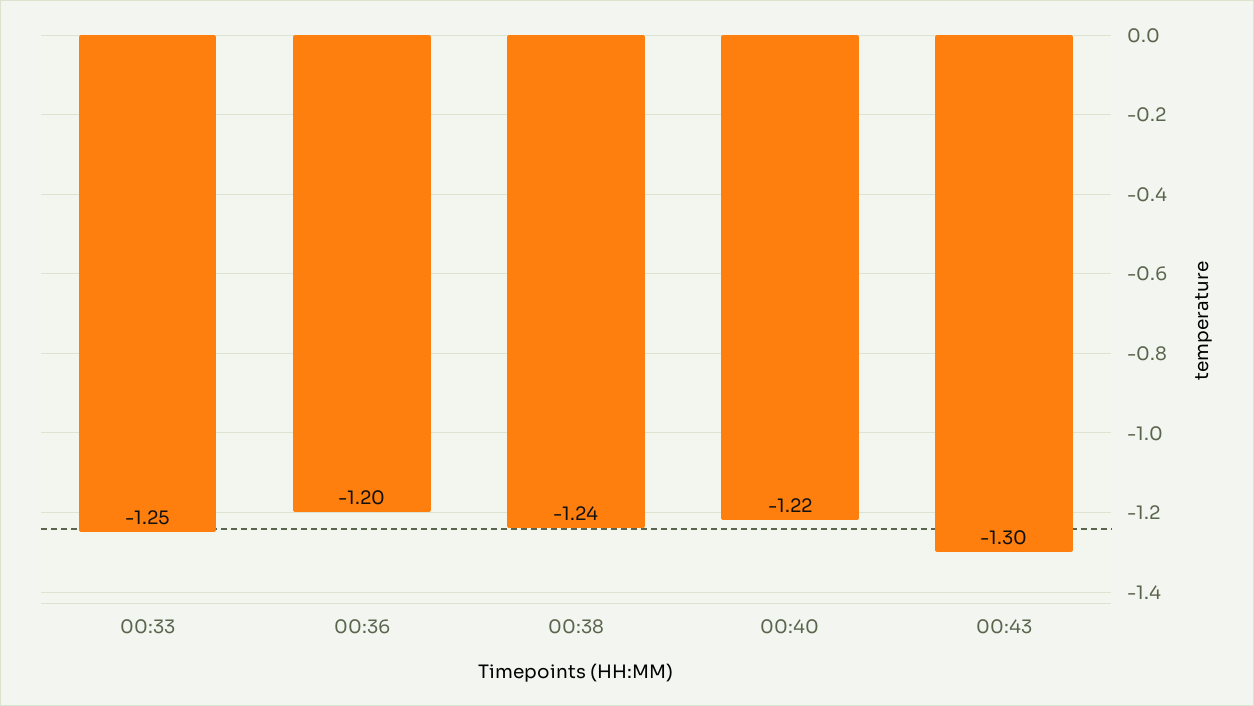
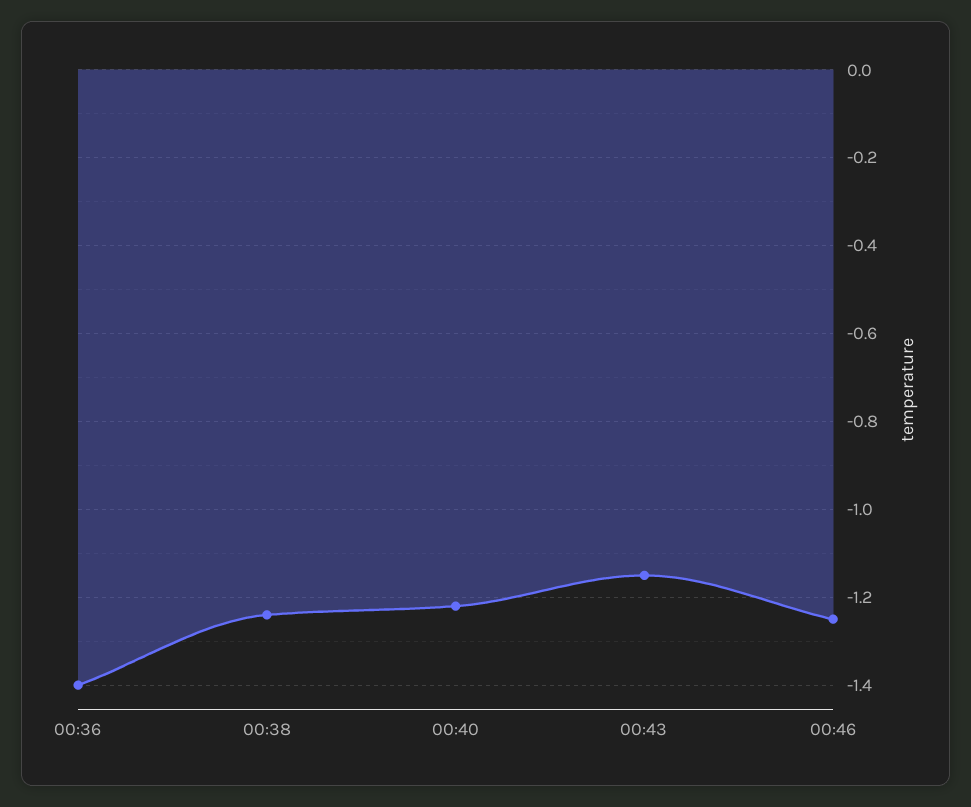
00:33: -1.25 -> none
00:36: -1.2 -> -1.4
00:43: -1.3 -> -1.15
00:46: none -> -1.25

